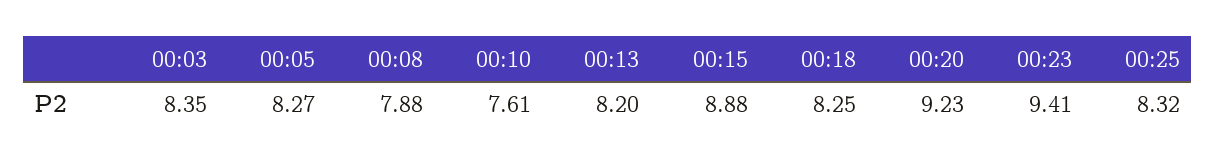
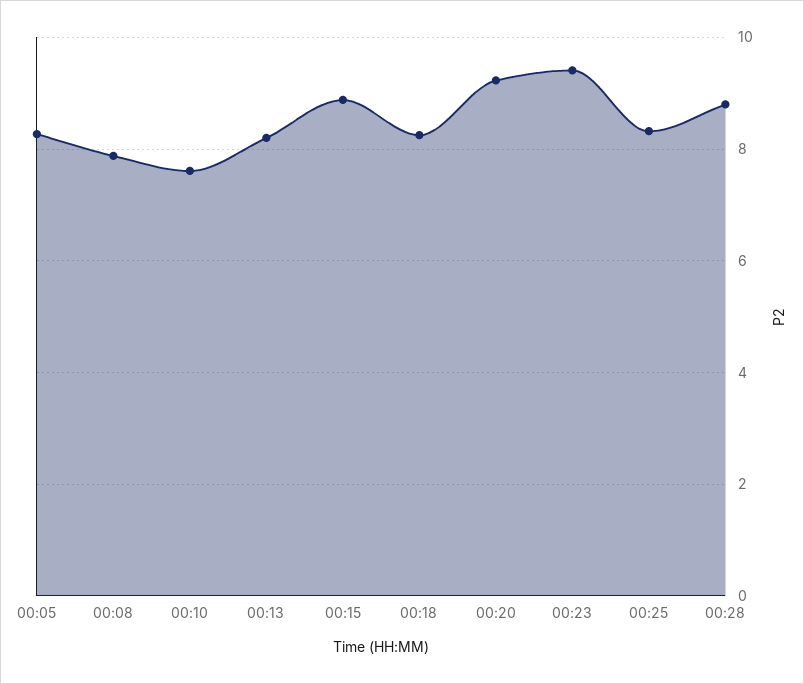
00:03: 8.35 -> none
00:28: none -> 8.8

